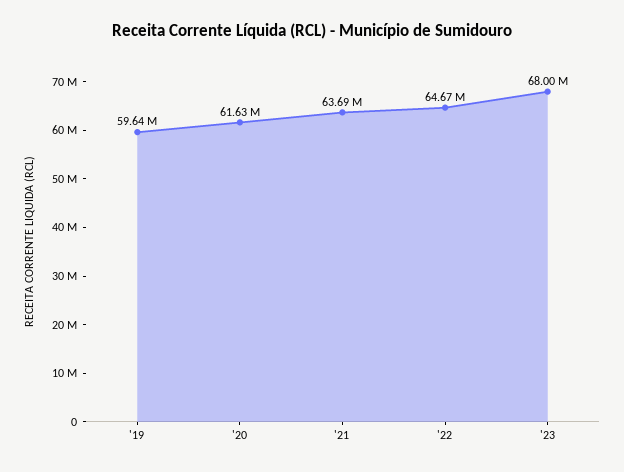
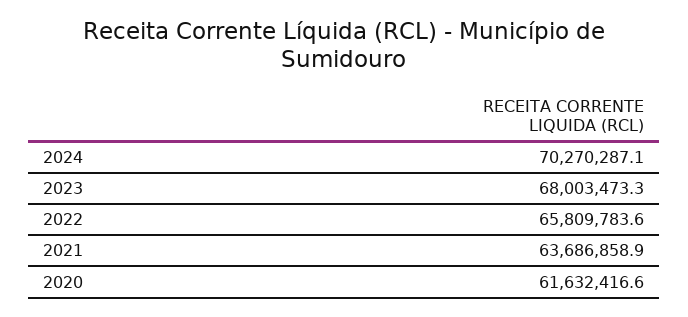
'19: 59640000 -> none
'22: 64670000 -> 65809783.6
2024: none -> 70270287.1

